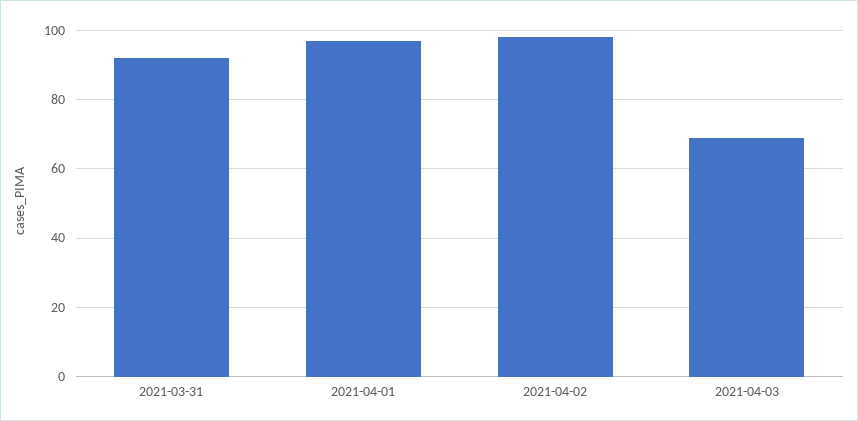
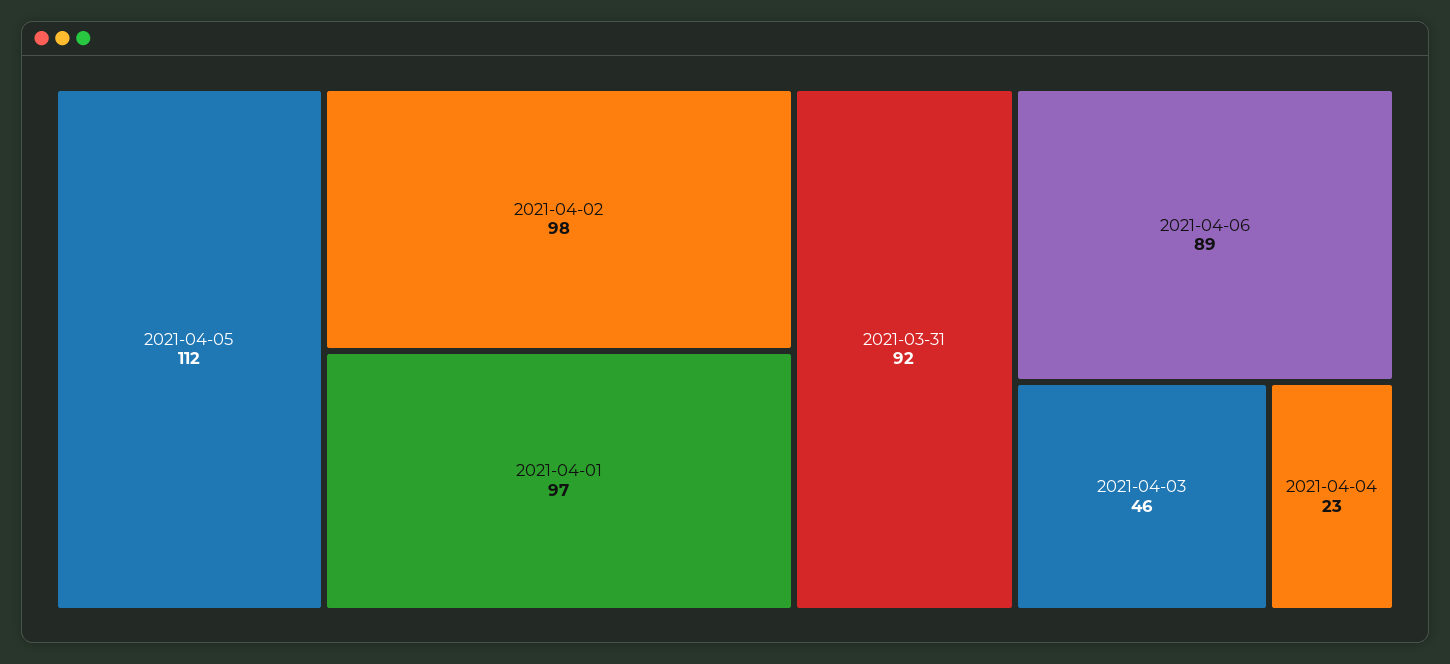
2021-04-03: 70 -> 46
2021-04-05: none -> 112
2021-04-06: none -> 89
2021-04-04: none -> 23

